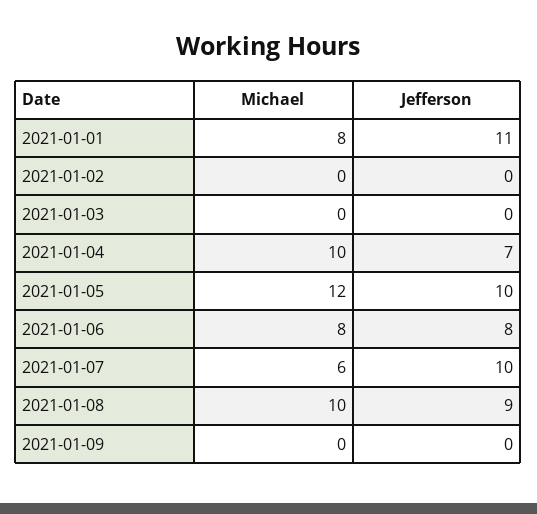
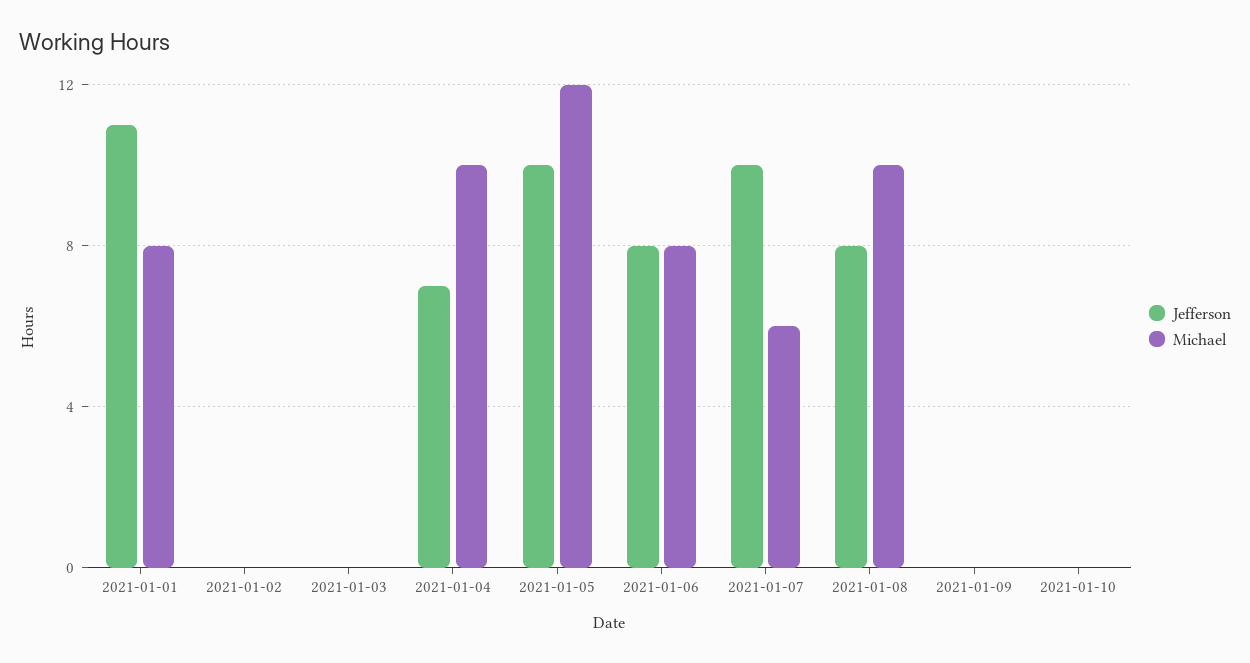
Jefferson, 2021-01-08: 9 -> 8
Jefferson, 2021-01-10: none -> 0
Michael, 2021-01-10: none -> 0

